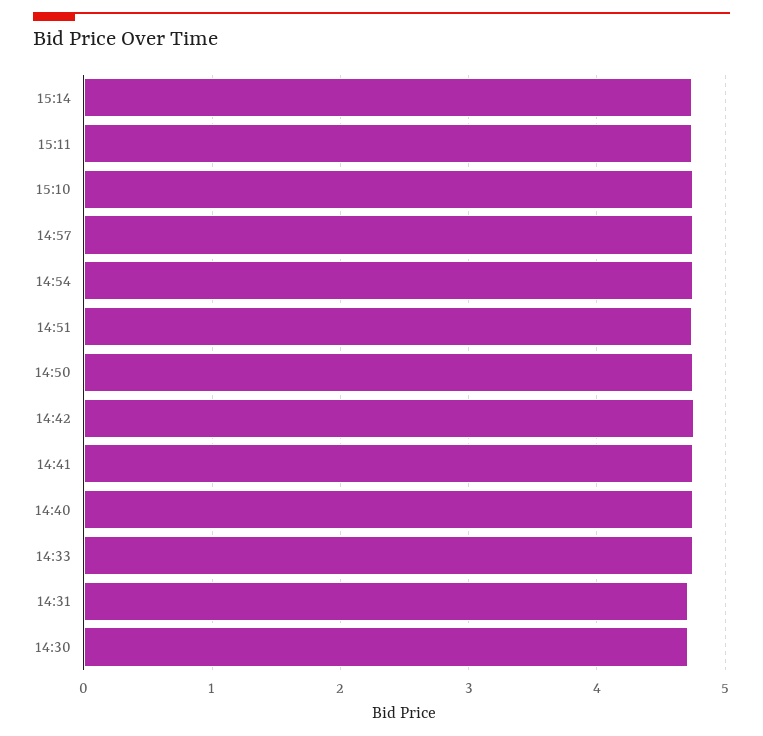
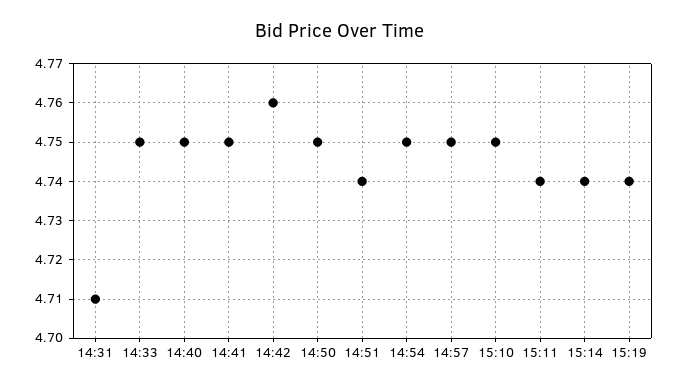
14:30: 4.7 -> none
15:19: none -> 4.74

